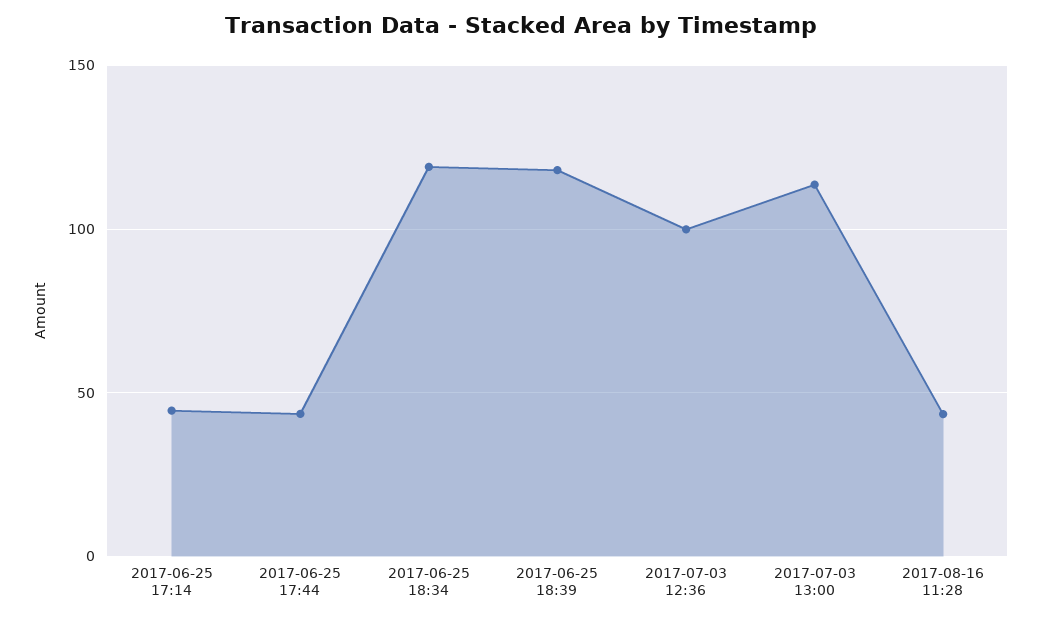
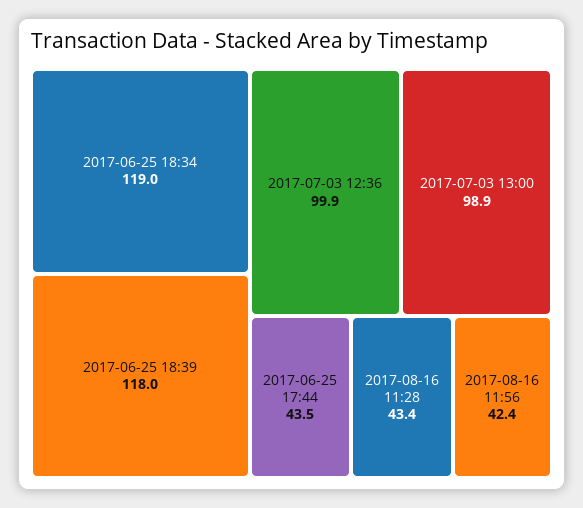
2017-06-25 17:14: 45 -> none
2017-07-03 13:00: 115 -> 98.9
2017-08-16 11:56: none -> 42.4

